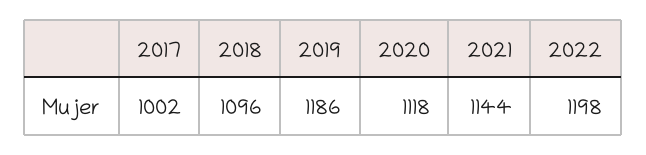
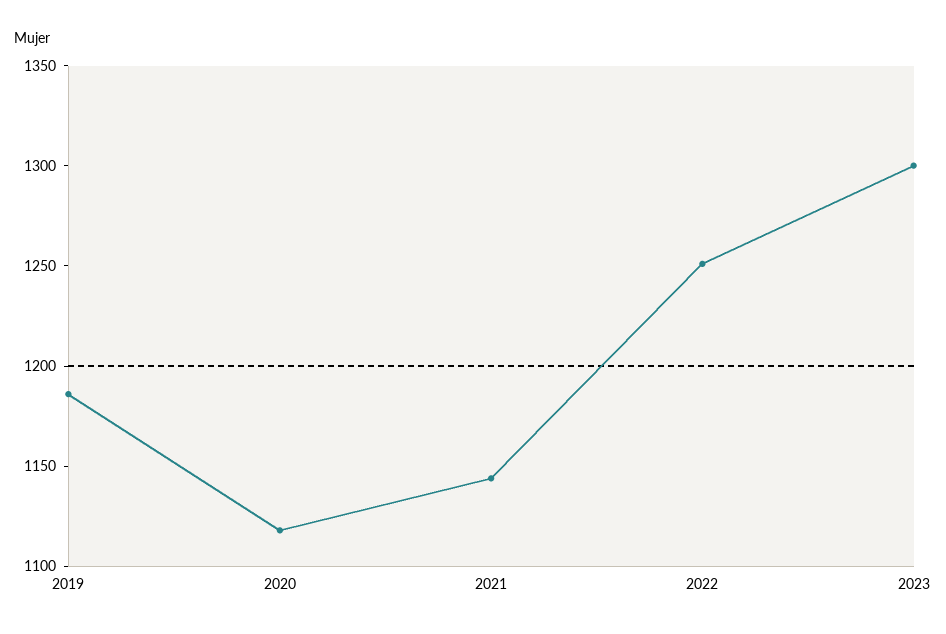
2017: 1002 -> none
2018: 1096 -> none
2022: 1198 -> 1250
2023: none -> 1300

